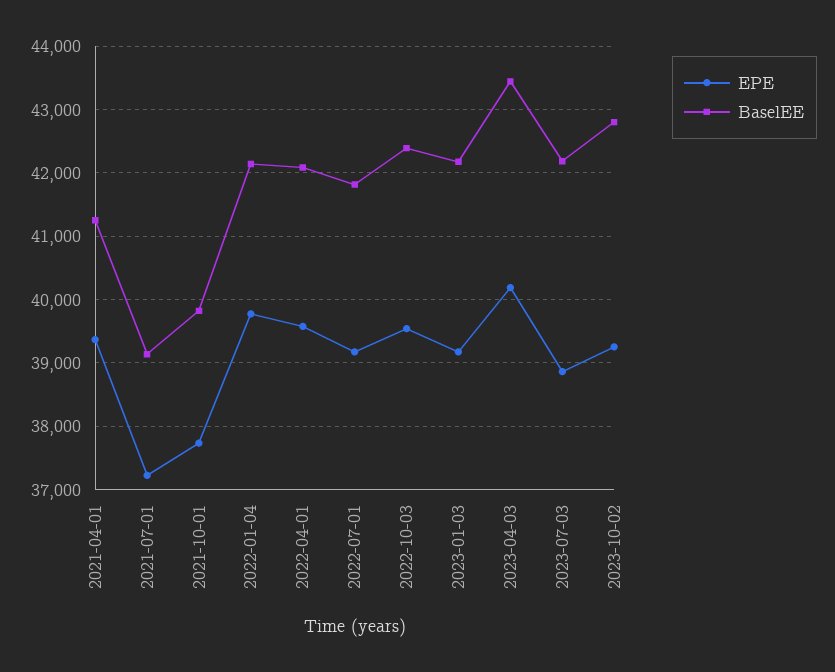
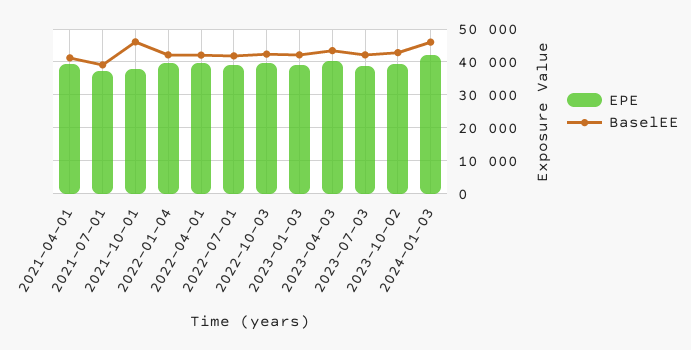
BaselEE, 2021-10-01: 39800 -> 46000
EPE, 2024-01-03: none -> 42000
BaselEE, 2024-01-03: none -> 46000

